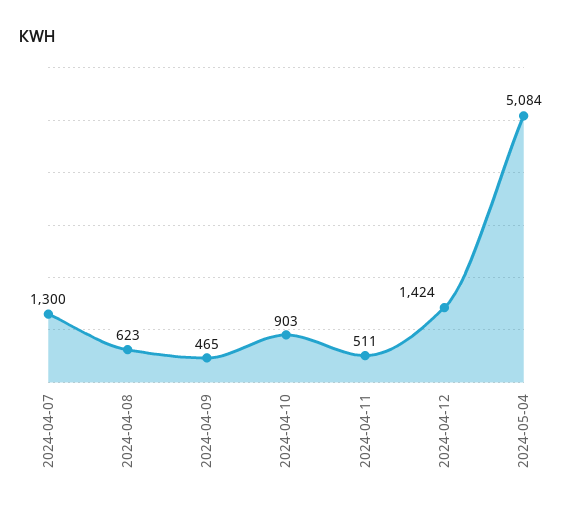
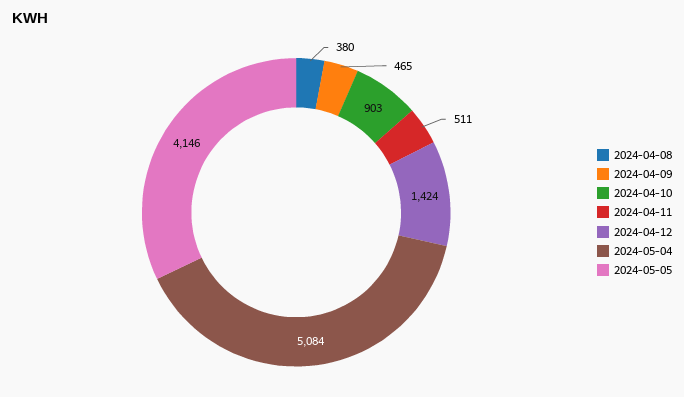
2024-04-07: 1300 -> none
2024-04-08: 623 -> 380
2024-05-05: none -> 4146

